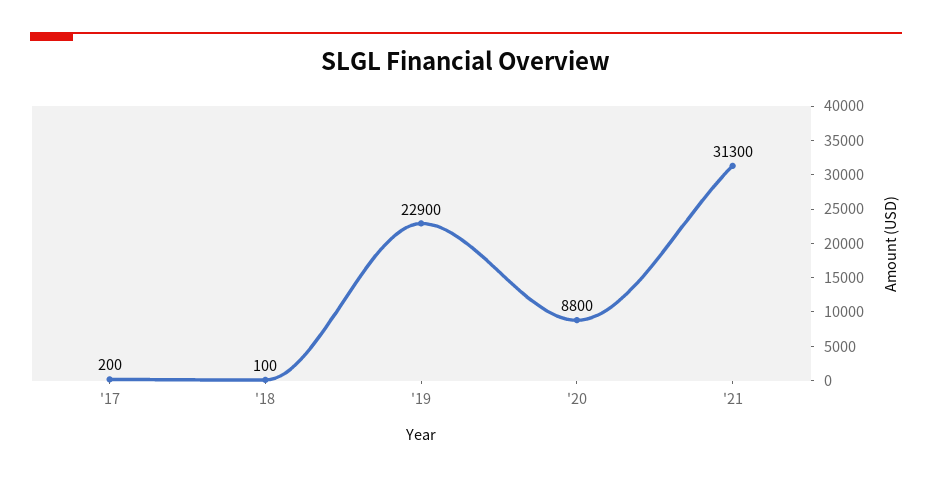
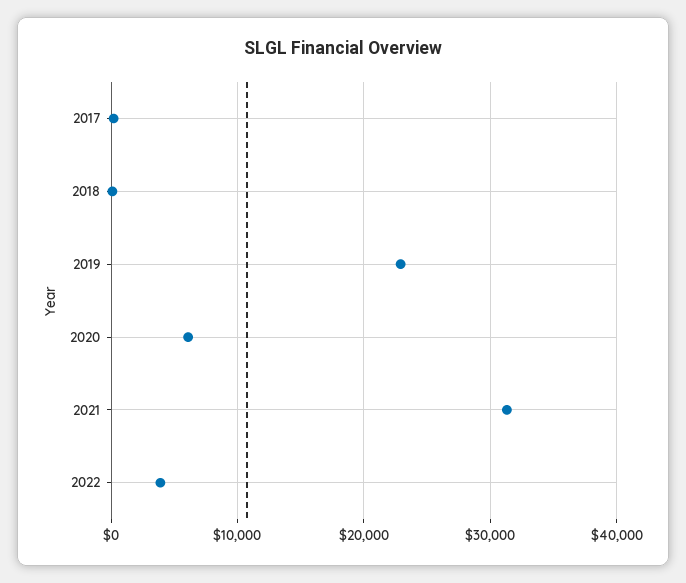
'20: 8800 -> 6000
2022: none -> 4000

